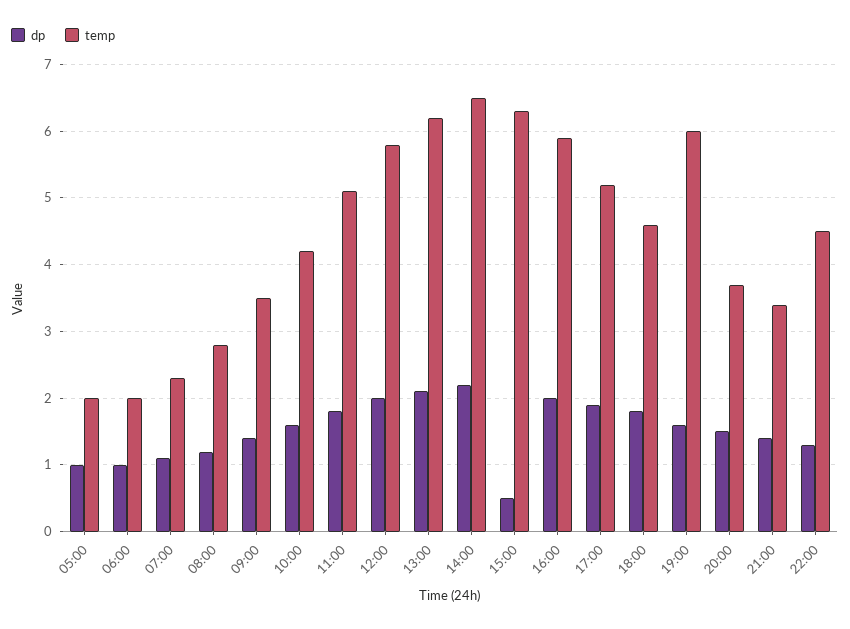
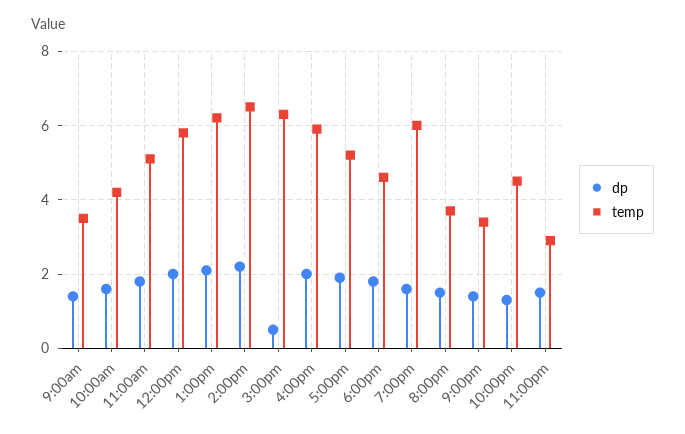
dp, 05:00: 1 -> none
temp, 05:00: 2 -> none
dp, 06:00: 1 -> none
temp, 06:00: 2 -> none
dp, 07:00: 1.1 -> none
temp, 07:00: 2.3 -> none
dp, 08:00: 1.2 -> none
temp, 08:00: 2.8 -> none
dp, 11:00pm: none -> 1.5
temp, 11:00pm: none -> 3

